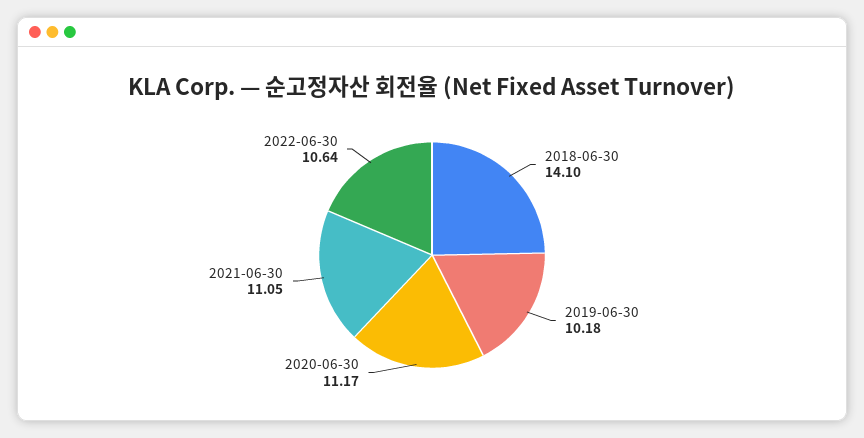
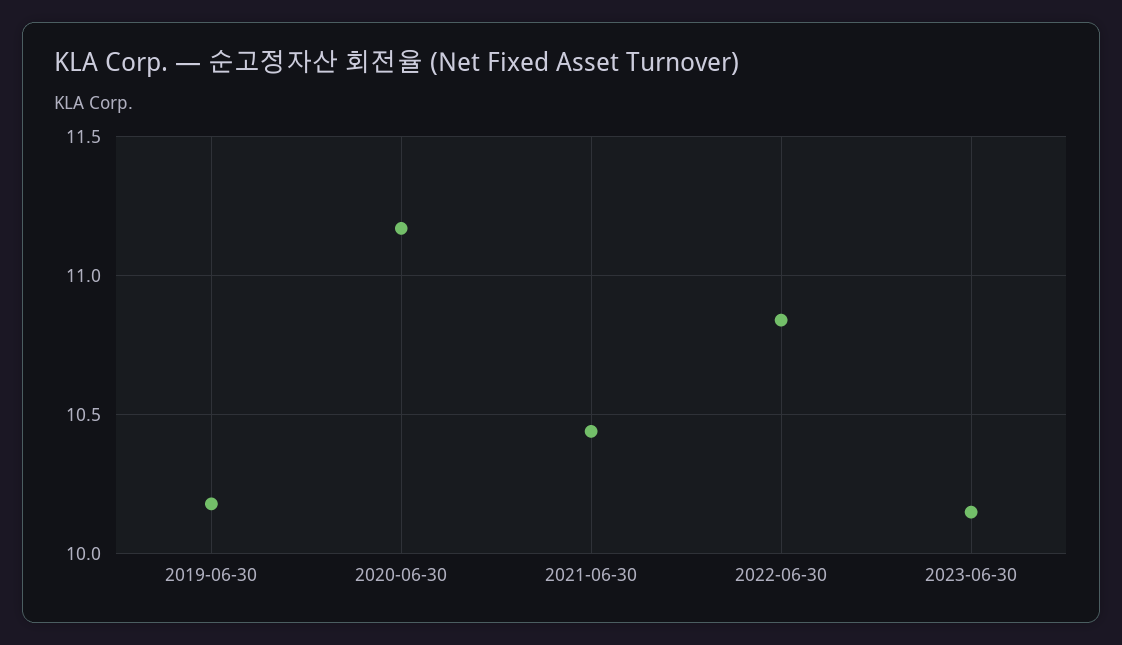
2018-06-30: 14.1 -> none
2021-06-30: 11.05 -> 10.45
2022-06-30: 10.64 -> 10.85
2023-06-30: none -> 10.15

